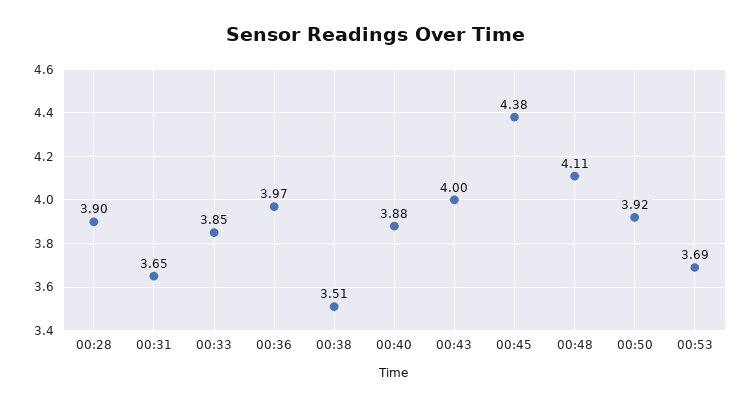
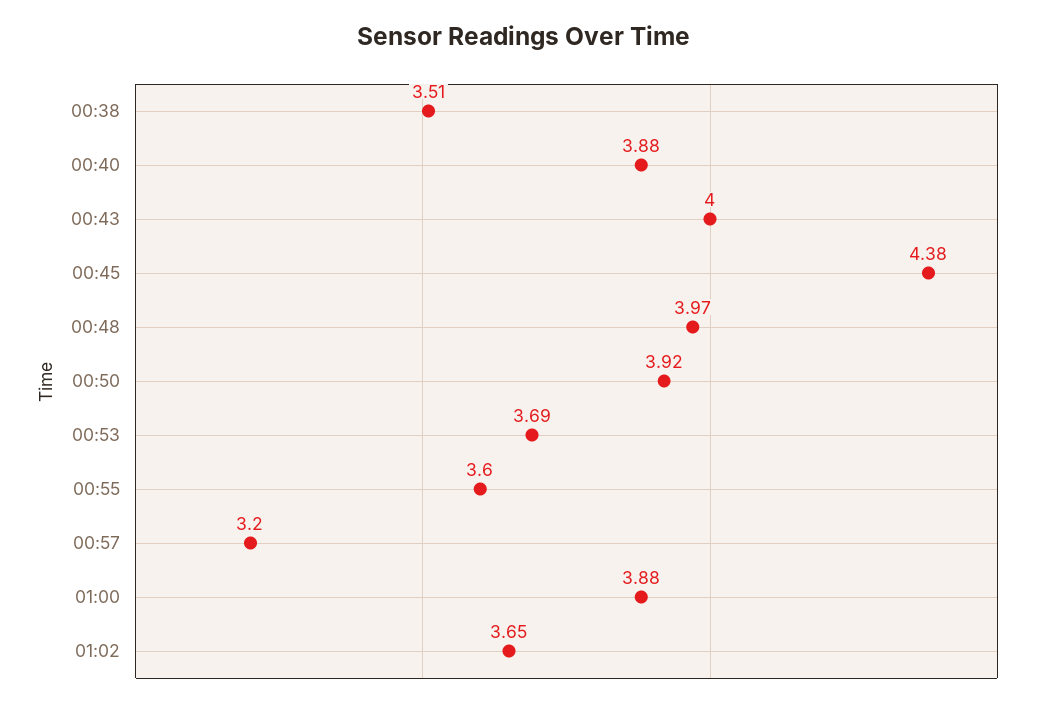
00:28: 3.9 -> none
00:31: 3.65 -> none
00:33: 3.85 -> none
00:36: 3.97 -> none
00:48: 4.11 -> 3.97
00:55: none -> 3.6
00:57: none -> 3.2
01:00: none -> 3.88
01:02: none -> 3.65

